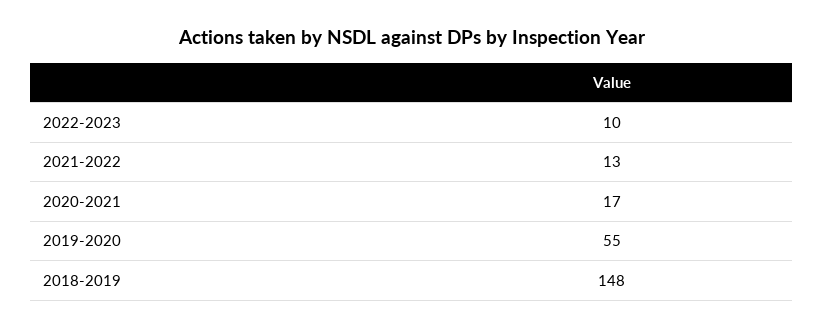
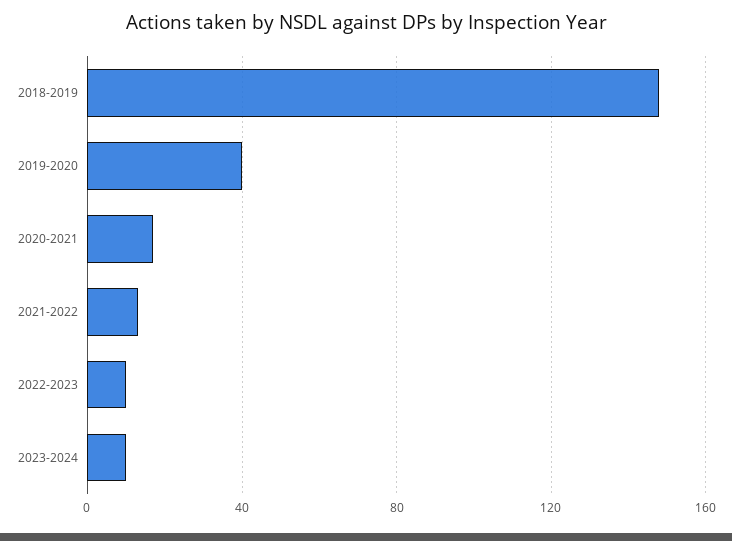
2019-2020: 55 -> 40
2023-2024: none -> 10

